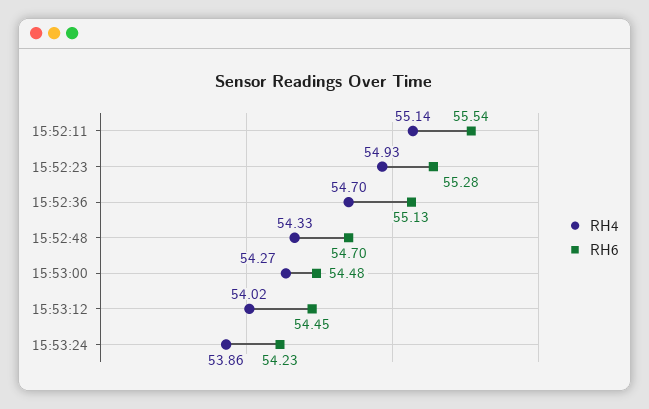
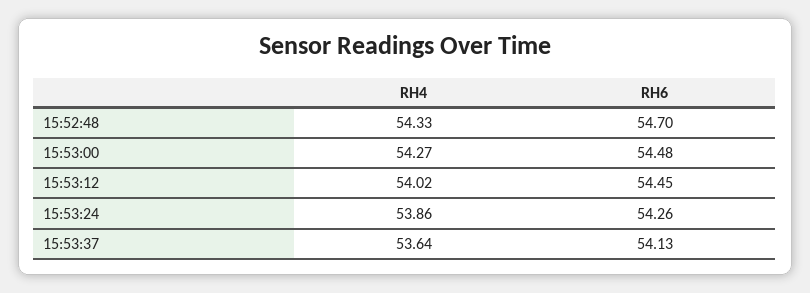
RH4, 15:52:11: 55.14 -> none
RH6, 15:52:11: 55.54 -> none
RH4, 15:52:23: 54.93 -> none
RH6, 15:52:23: 55.28 -> none
RH4, 15:52:36: 54.7 -> none
RH6, 15:52:36: 55.13 -> none
RH6, 15:53:24: 54.23 -> 54.26
RH4, 15:53:37: none -> 53.64
RH6, 15:53:37: none -> 54.13

